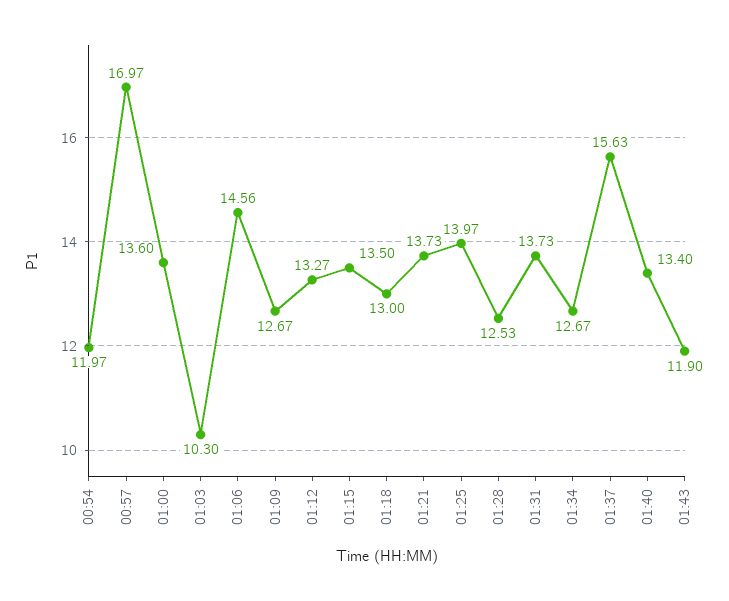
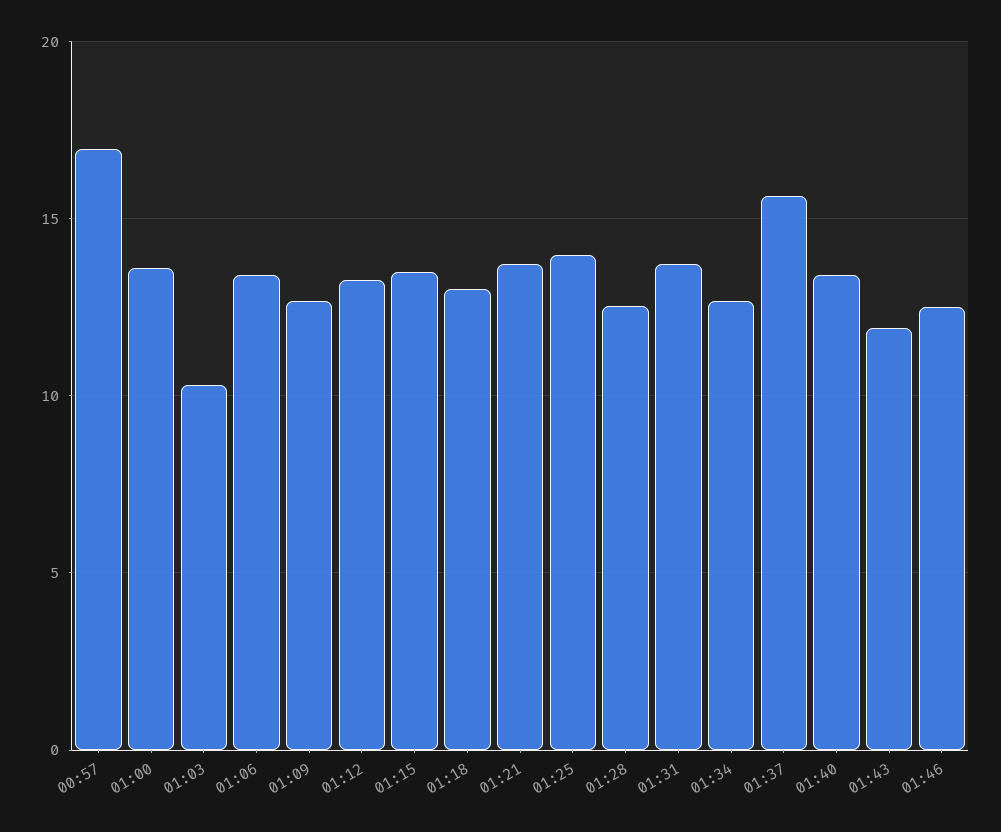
00:54: 11.97 -> none
01:06: 14.56 -> 13.5
01:46: none -> 12.5

